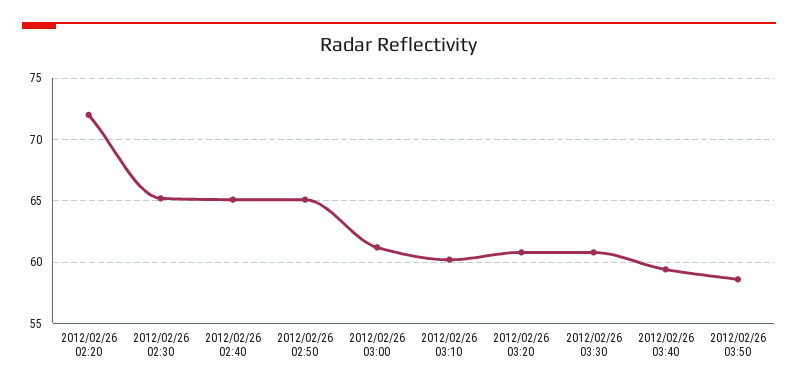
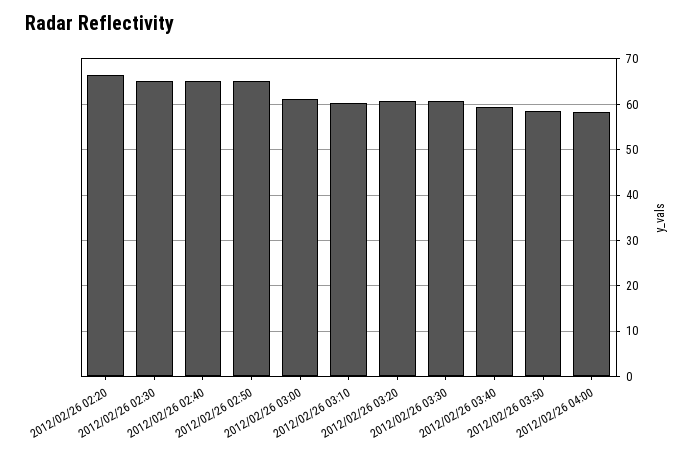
2012/02/26 02:20: 72 -> 66
2012/02/26 04:00: none -> 58

